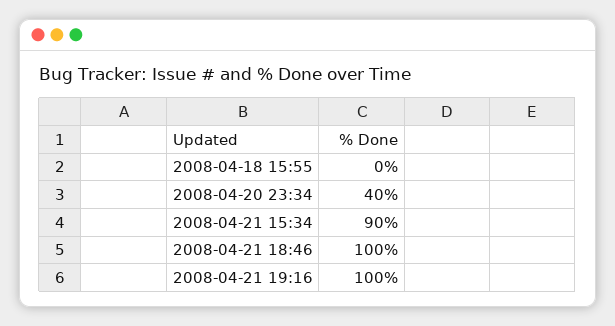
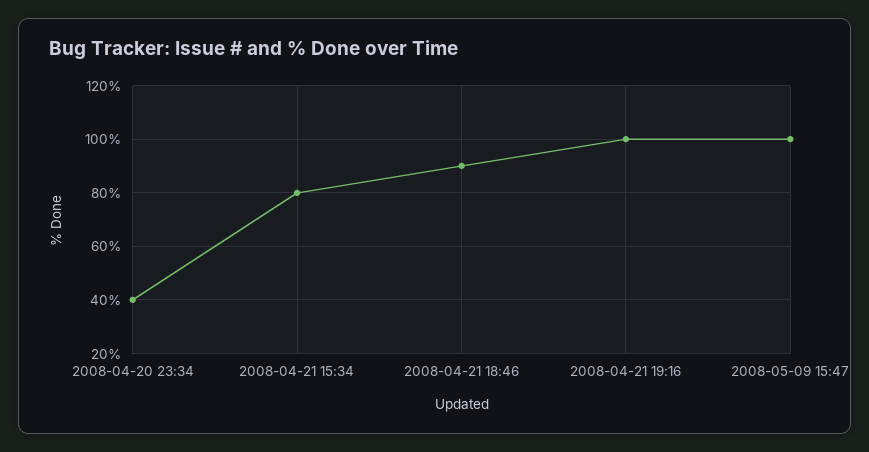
2008-04-18 15:55: 0 -> none
2008-04-21 15:34: 90 -> 80
2008-04-21 18:46: 100 -> 90
2008-05-09 15:47: none -> 100

